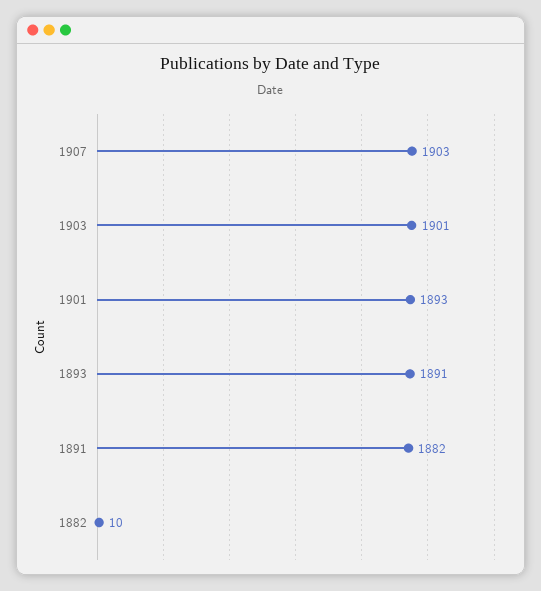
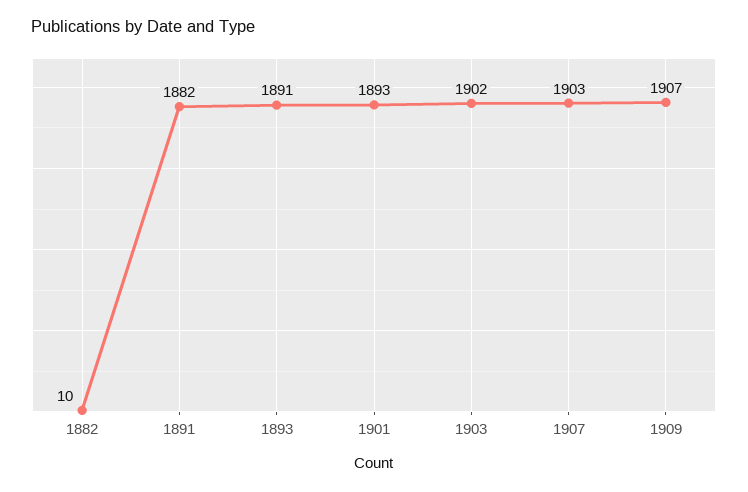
1903: 1901 -> 1902
1909: none -> 1907

